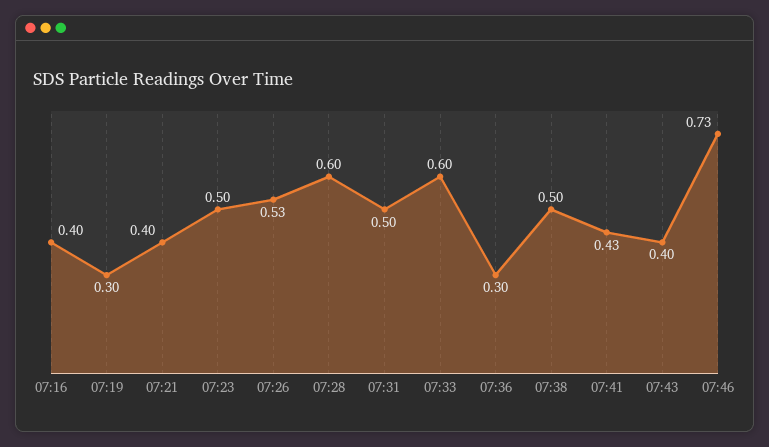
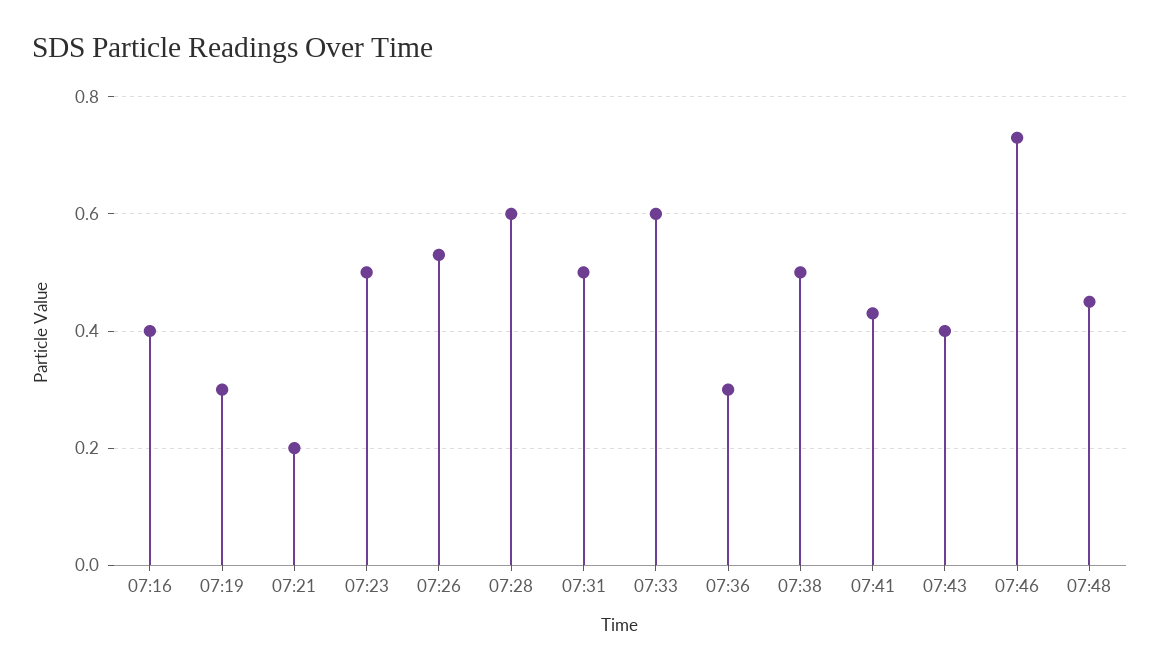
07:21: 0.4 -> 0.2
07:48: none -> 0.45

